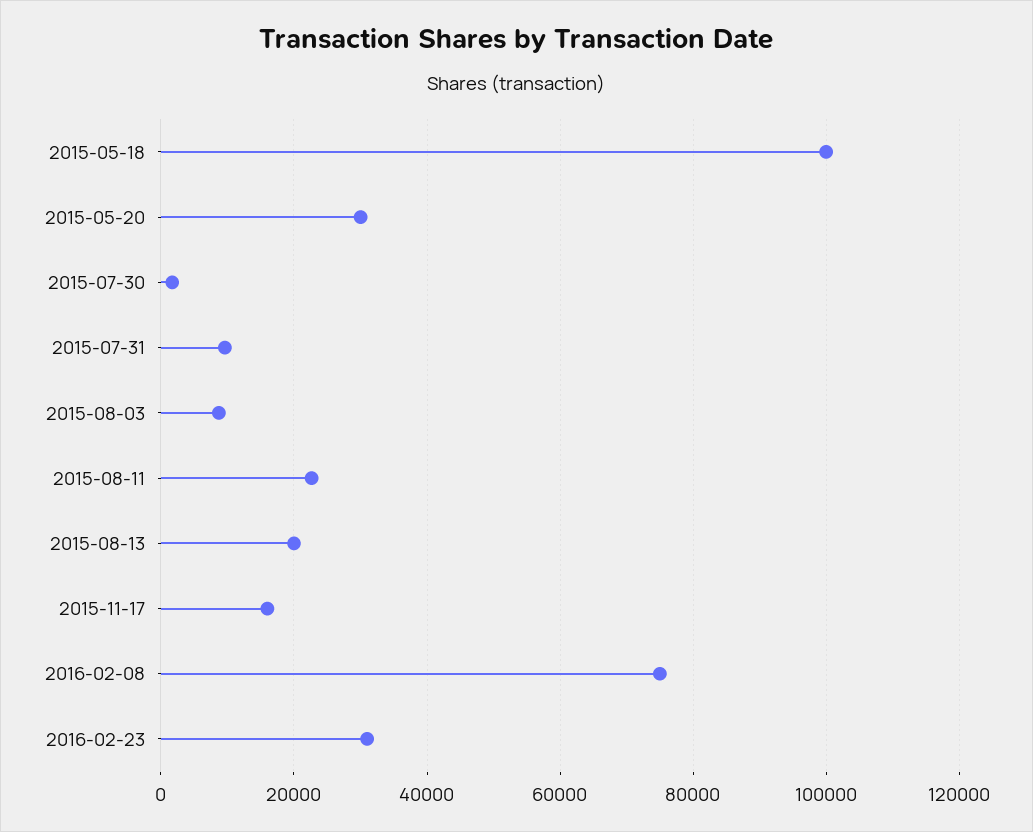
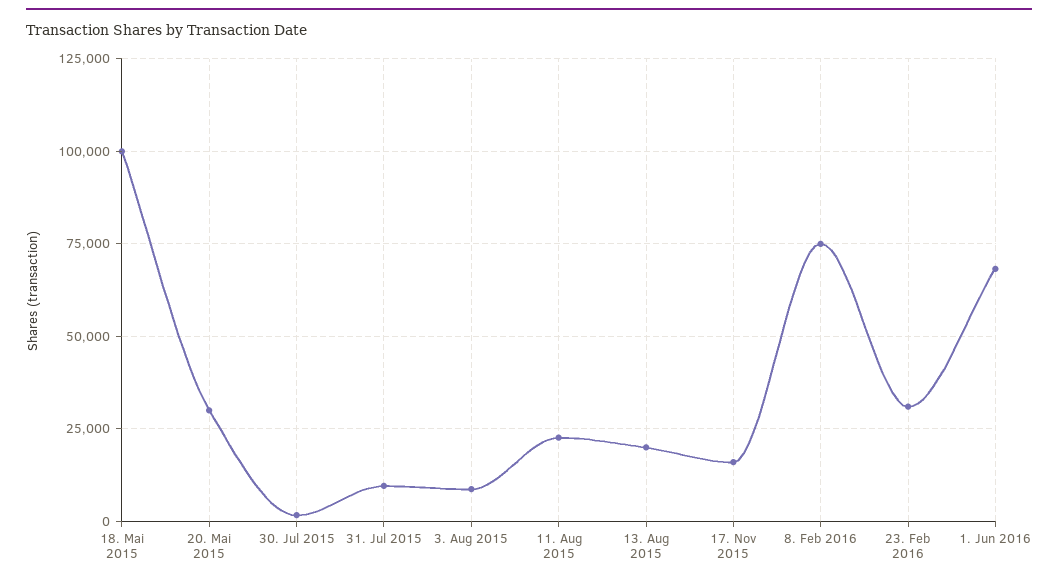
1. Jun 2016: none -> 67500

